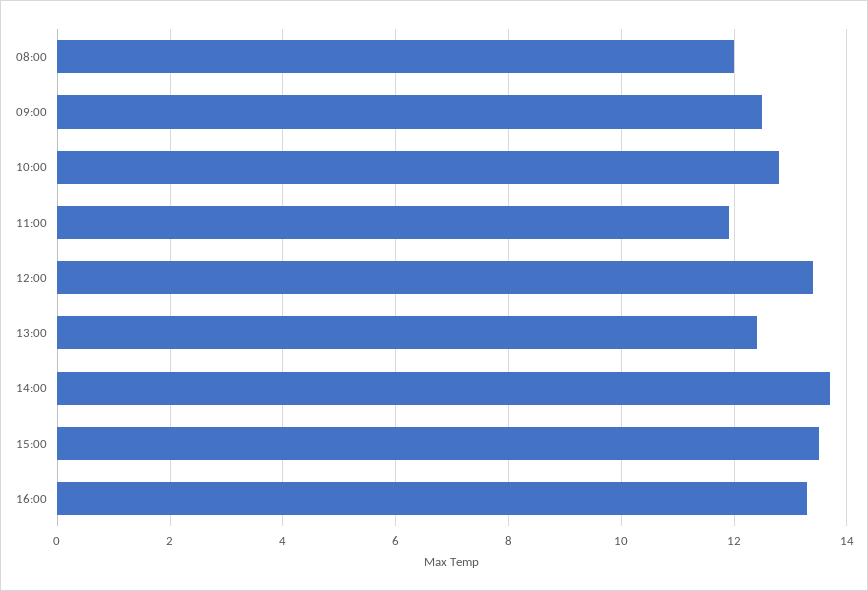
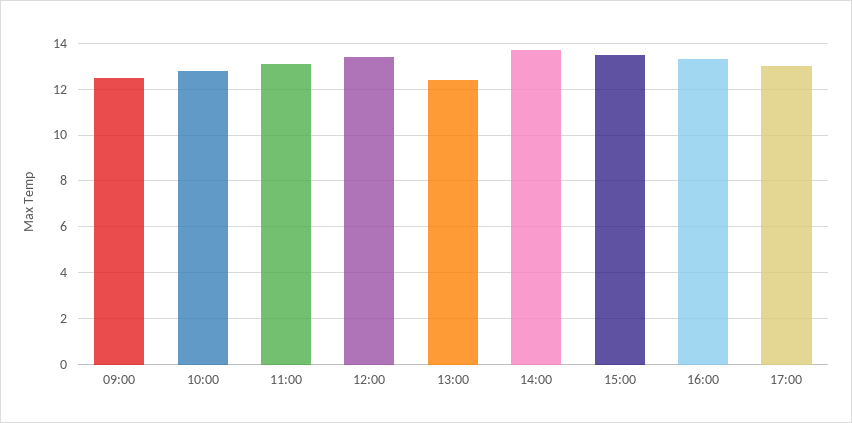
08:00: 12 -> none
11:00: 12 -> 13
17:00: none -> 13

